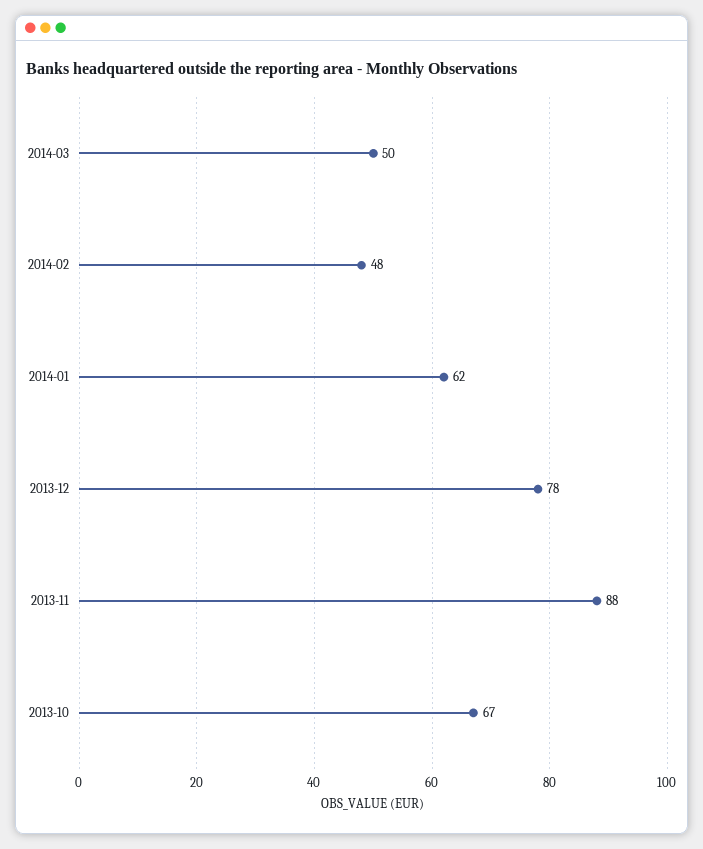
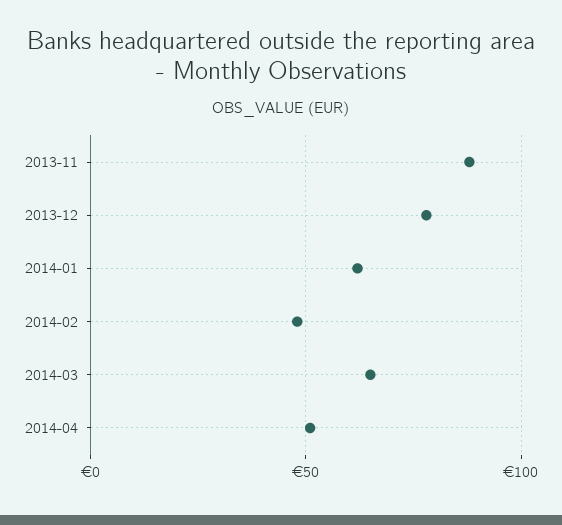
2014-03: 50 -> 65
2013-10: 67 -> none
2014-04: none -> 50

